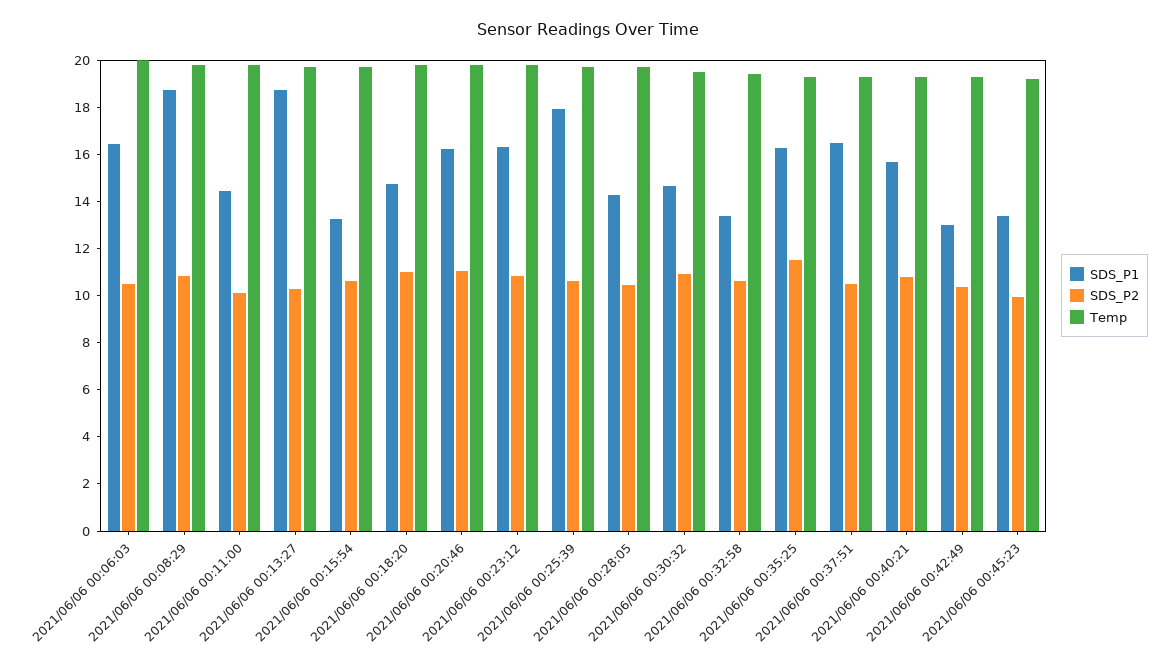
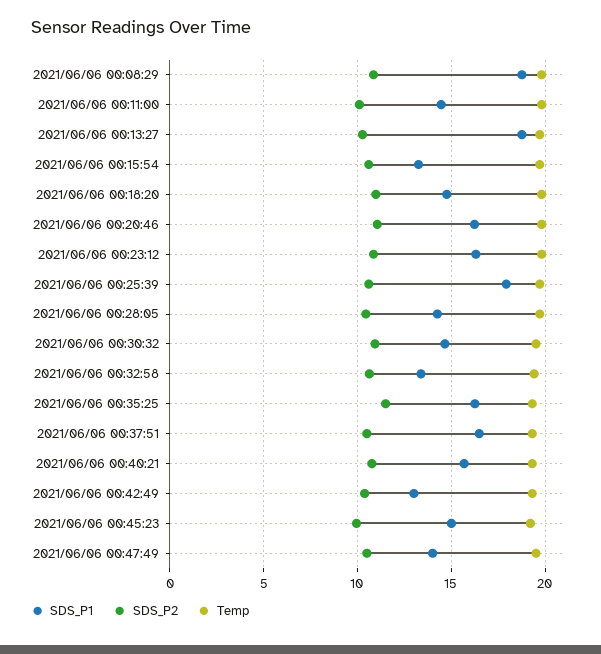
SDS_P1, 2021/06/06 00:06:03: 16.5 -> none
SDS_P2, 2021/06/06 00:06:03: 10.5 -> none
Temp, 2021/06/06 00:06:03: 20 -> none
SDS_P1, 2021/06/06 00:45:23: 13.5 -> 15
SDS_P1, 2021/06/06 00:47:49: none -> 14
SDS_P2, 2021/06/06 00:47:49: none -> 10.5
Temp, 2021/06/06 00:47:49: none -> 19.5

